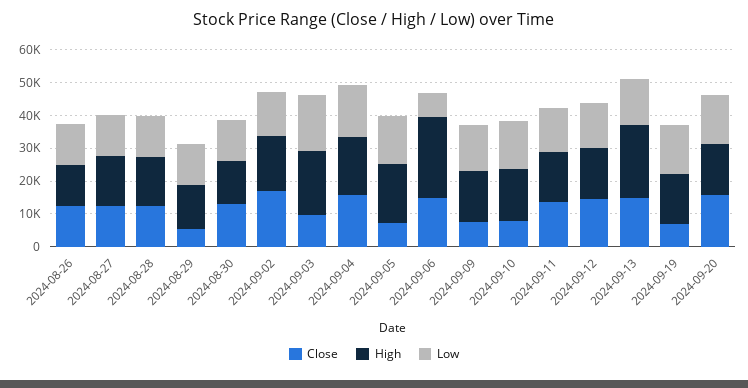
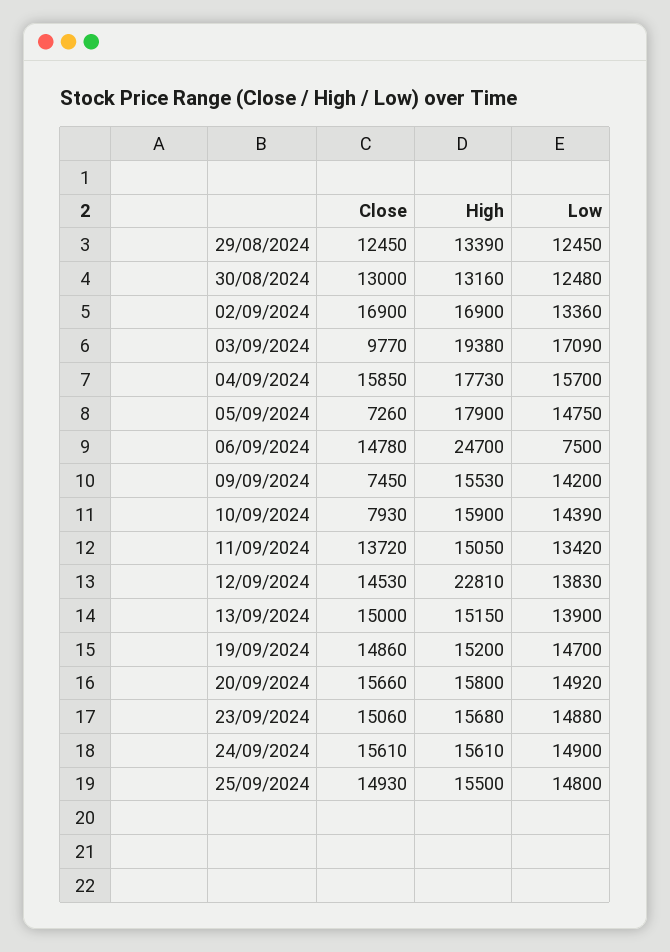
Close, 2024-08-26: 12500 -> none
High, 2024-08-26: 12500 -> none
Low, 2024-08-26: 12500 -> none
Close, 2024-08-27: 12500 -> none
High, 2024-08-27: 15000 -> none
Low, 2024-08-27: 12500 -> none
Close, 2024-08-28: 12500 -> none
High, 2024-08-28: 15000 -> none
Low, 2024-08-28: 12500 -> none
Close, 2024-08-29: 5000 -> 12450
High, 2024-09-12: 15000 -> 22810
High, 2024-09-13: 22500 -> 15150
Close, 2024-09-19: 7500 -> 14860
Close, 23/09/2024: none -> 15060
High, 23/09/2024: none -> 15680
Low, 23/09/2024: none -> 14880
Close, 24/09/2024: none -> 15610
High, 24/09/2024: none -> 15610
Low, 24/09/2024: none -> 14900
Close, 25/09/2024: none -> 14930
High, 25/09/2024: none -> 15500
Low, 25/09/2024: none -> 14800

